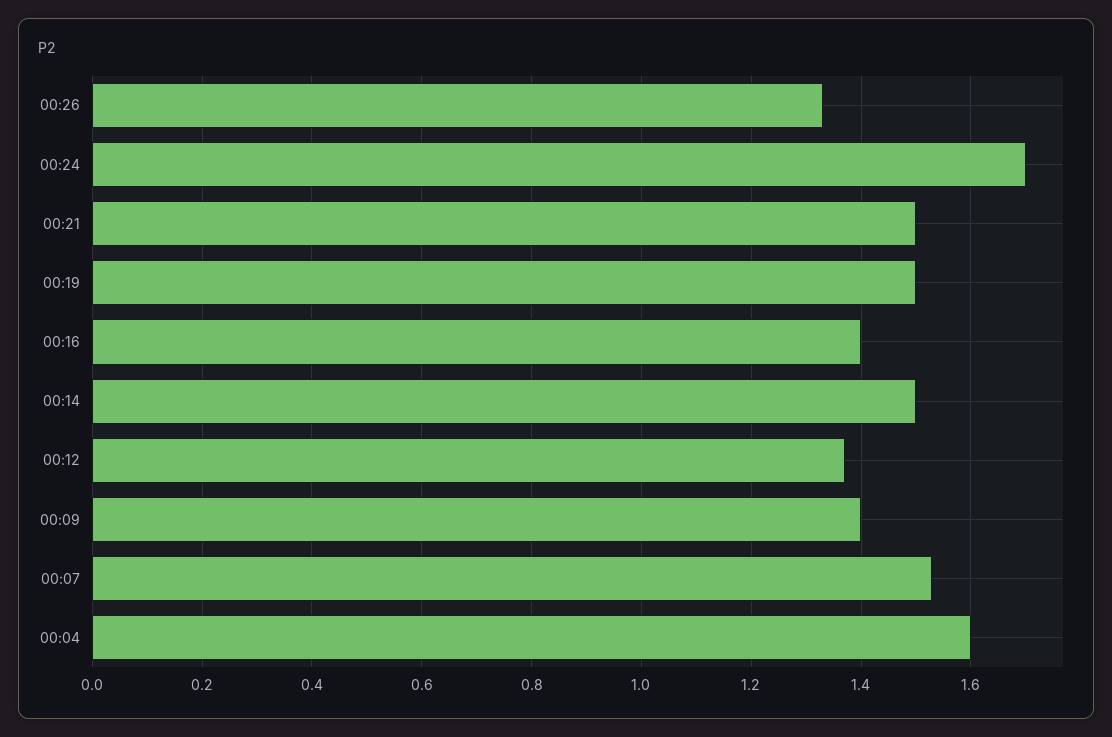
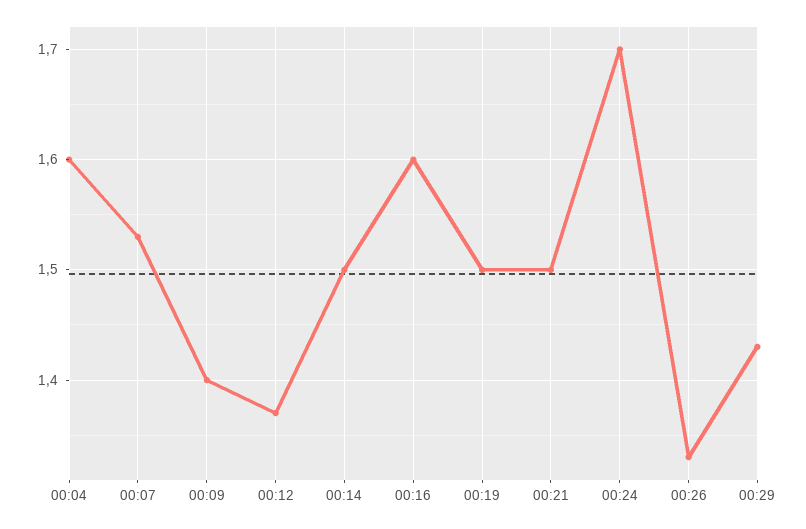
00:16: 1.4 -> 1.6
00:29: none -> 1.43

